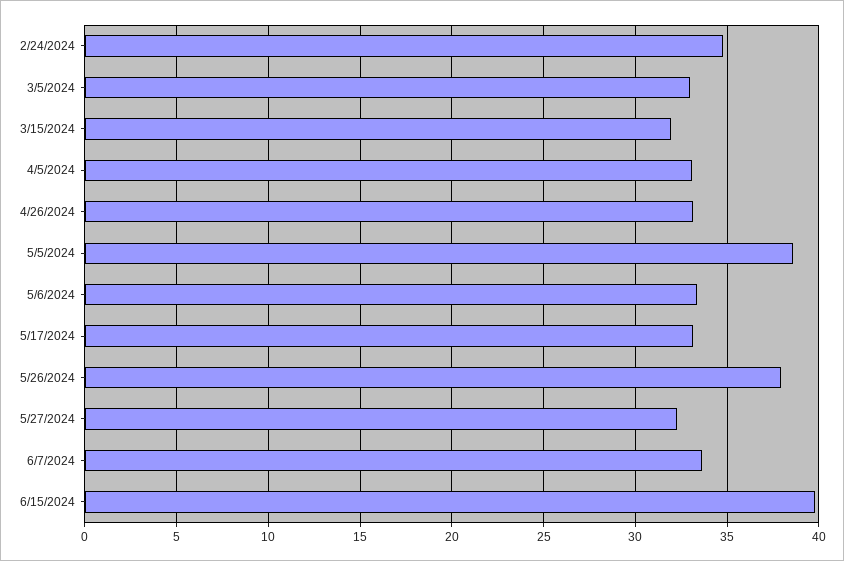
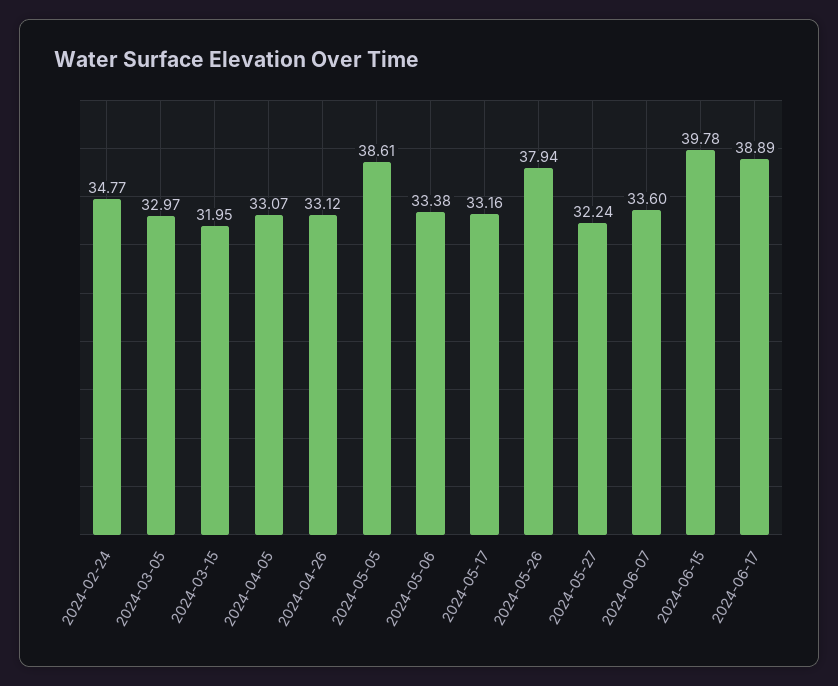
2024-06-17: none -> 38.89

